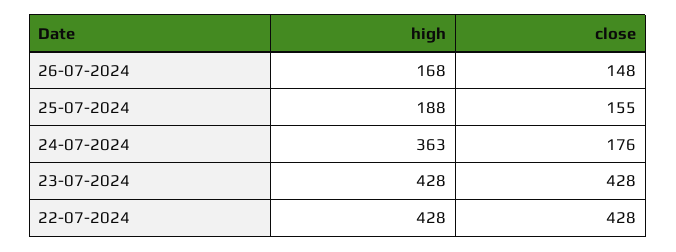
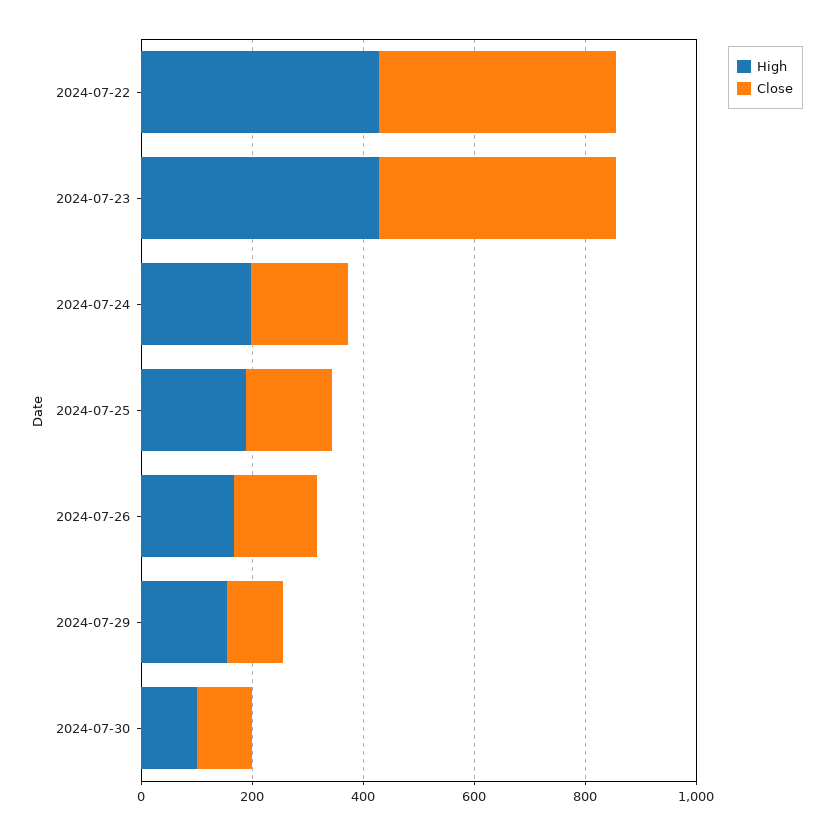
high, 24-07-2024: 363 -> 200
high, 2024-07-29: none -> 150
close, 2024-07-29: none -> 100
high, 2024-07-30: none -> 100
close, 2024-07-30: none -> 100

